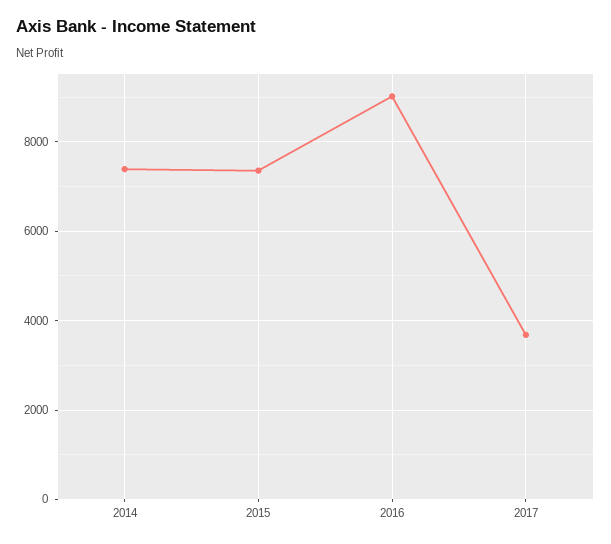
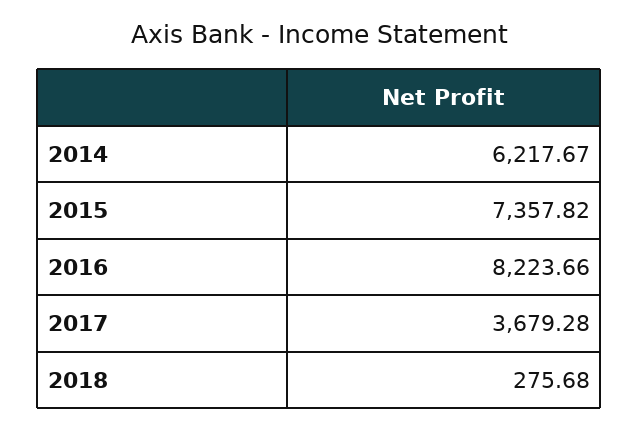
2014: 7400 -> 6217.67
2016: 9000 -> 8223.66
2018: none -> 275.68

